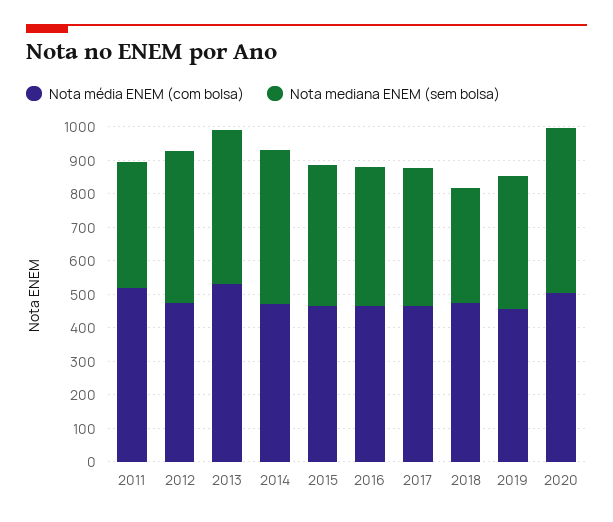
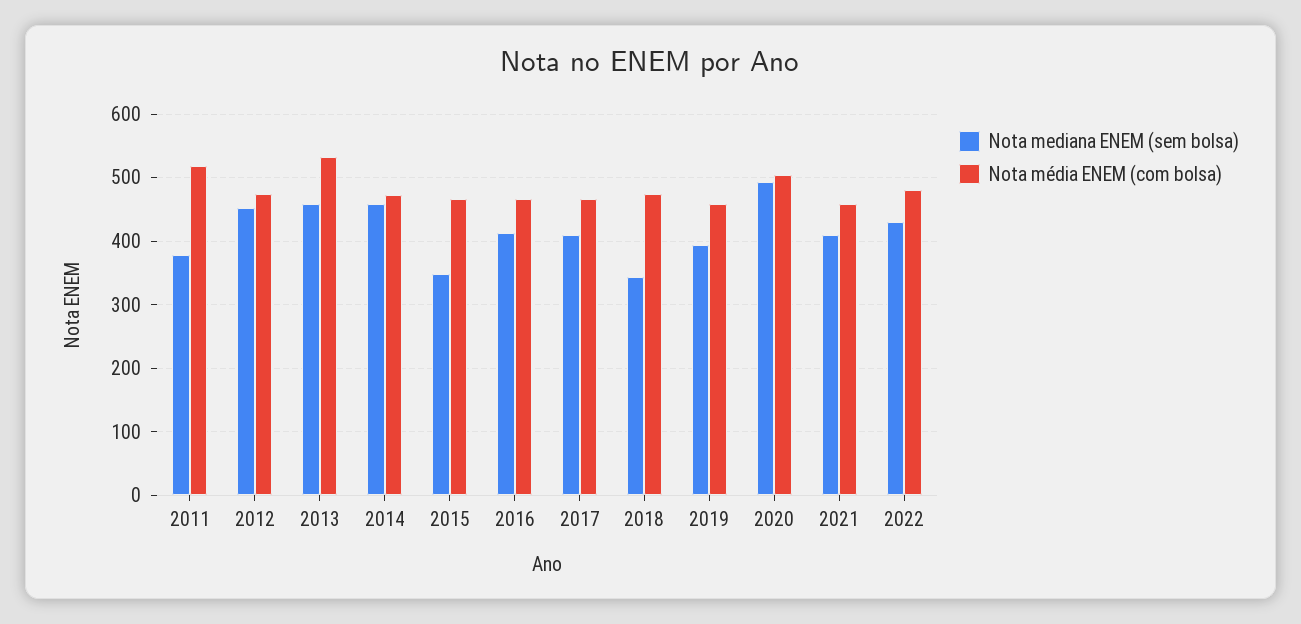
Nota mediana ENEM (sem bolsa), 2015: 425 -> 350
Nota mediana ENEM (sem bolsa), 2021: none -> 410
Nota média ENEM (com bolsa), 2021: none -> 460
Nota mediana ENEM (sem bolsa), 2022: none -> 430
Nota média ENEM (com bolsa), 2022: none -> 480

